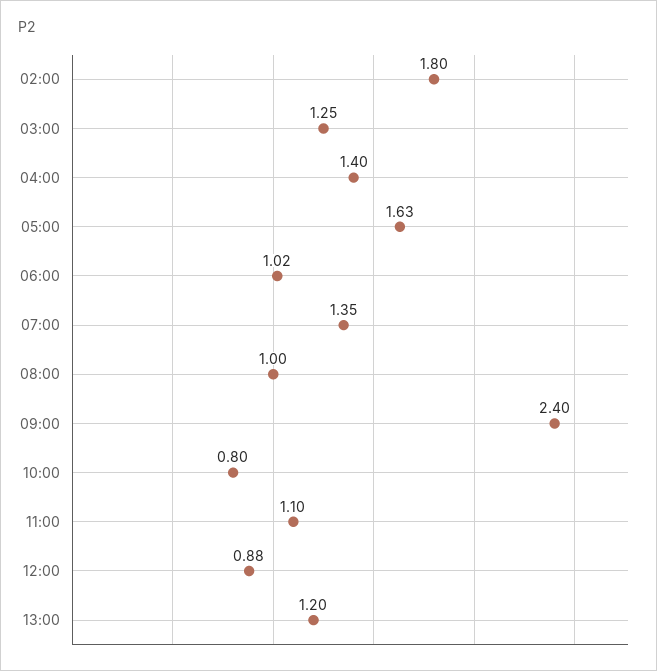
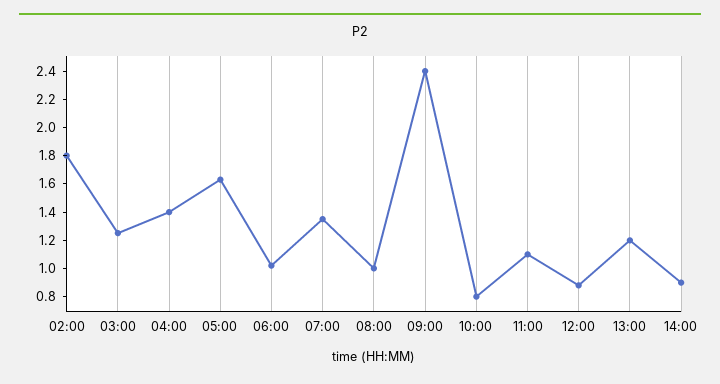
14:00: none -> 0.9

